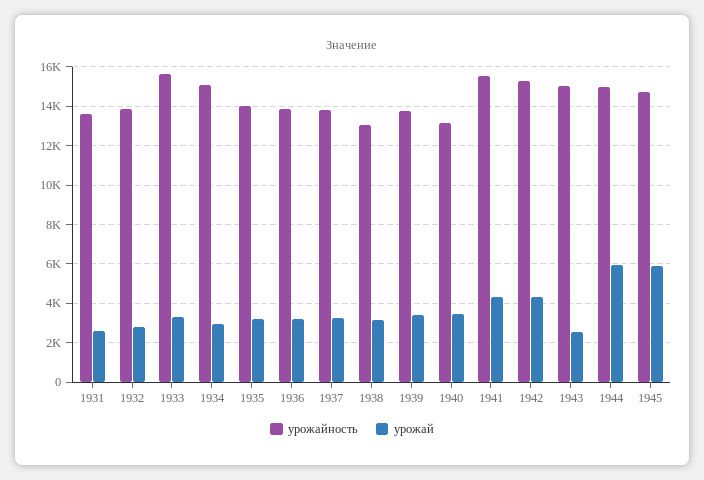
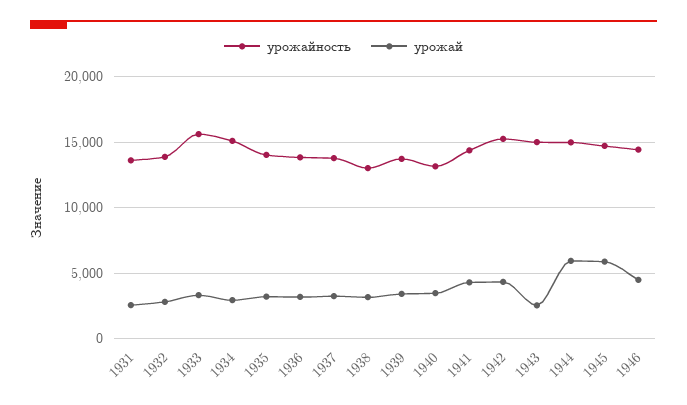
урожайность, 1941: 15500 -> 14500
урожайность, 1946: none -> 14500
урожай, 1946: none -> 4500

